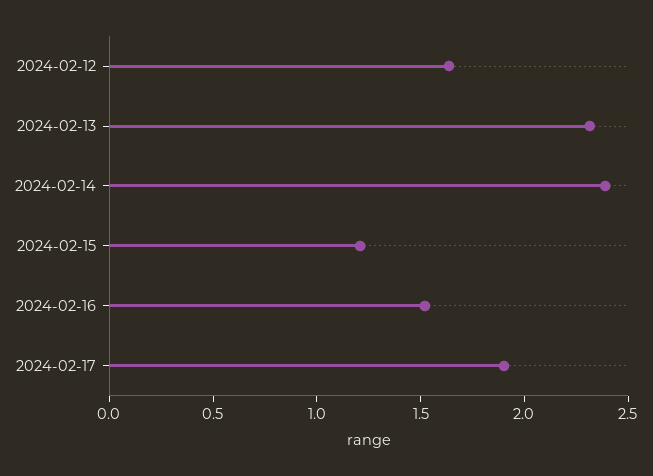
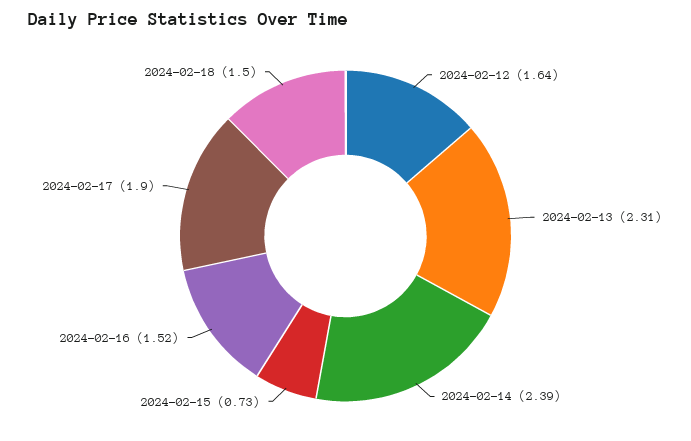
2024-02-15: 1.2 -> 0.73
2024-02-18: none -> 1.5

